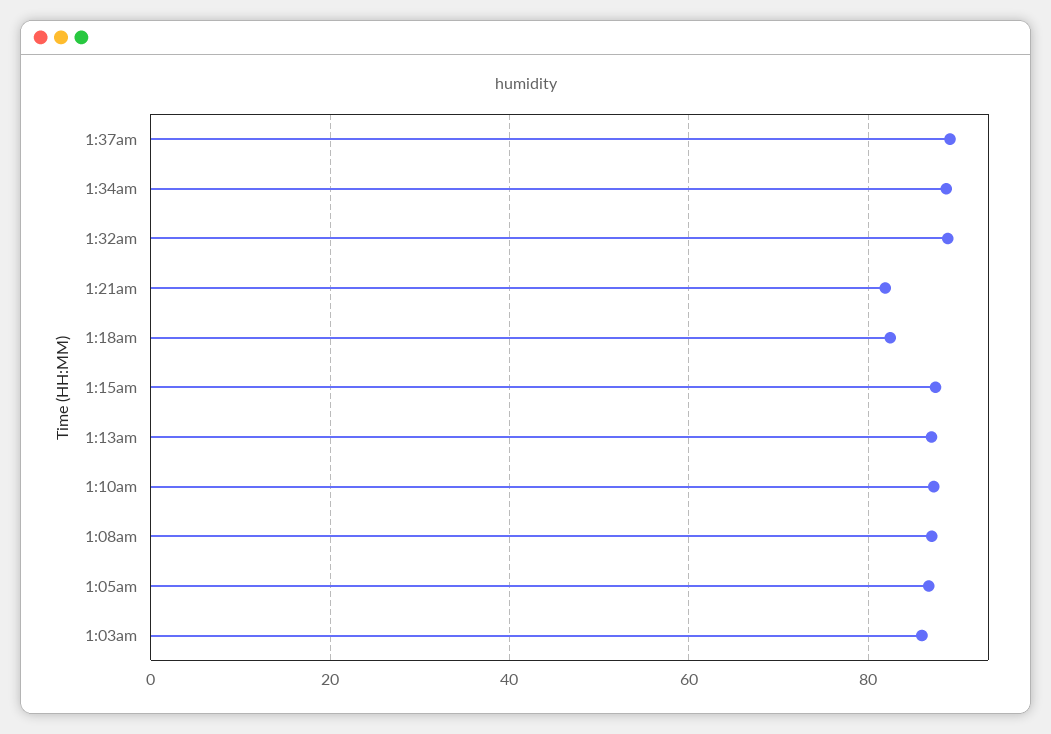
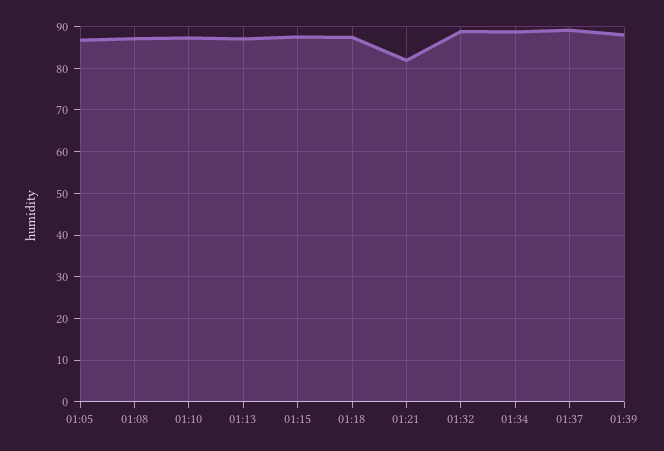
1:18am: 82 -> 88
1:03am: 86 -> none
01:39: none -> 88

